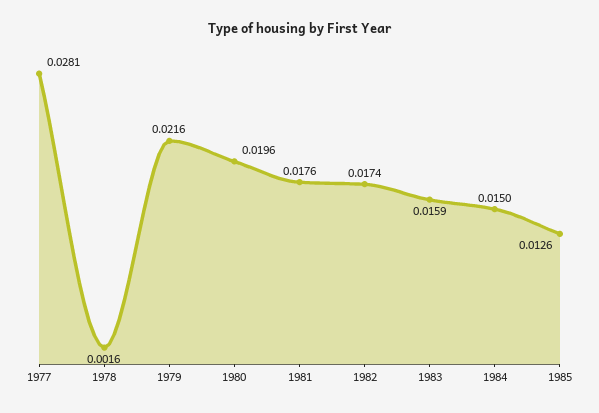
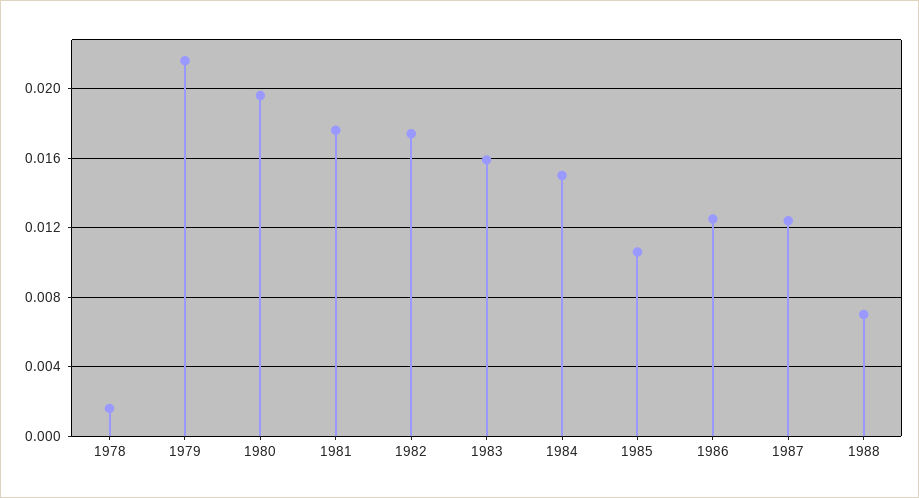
1977: 0.0281 -> none
1985: 0.0126 -> 0.0105
1986: none -> 0.0125
1987: none -> 0.0125
1988: none -> 0.007

